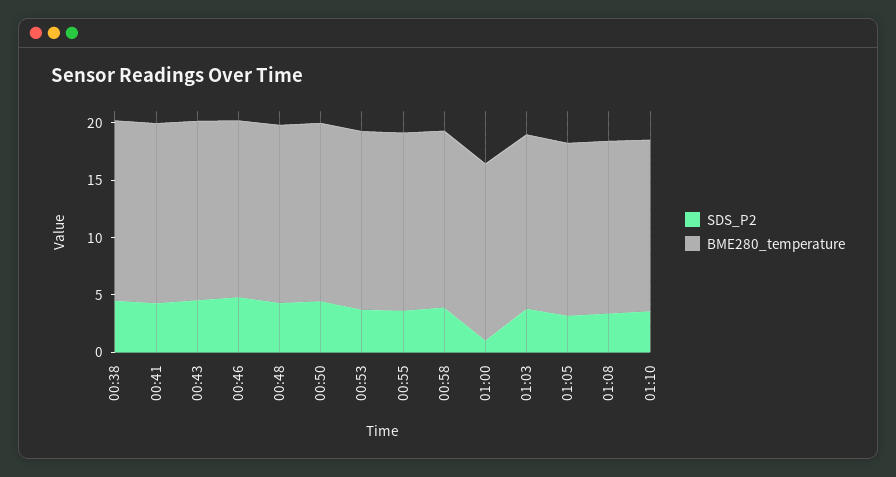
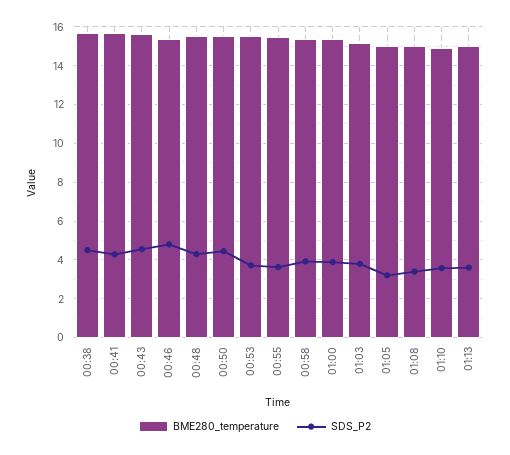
SDS_P2, 01:00: 1 -> 4
BME280_temperature, 01:13: none -> 15
SDS_P2, 01:13: none -> 3.5

